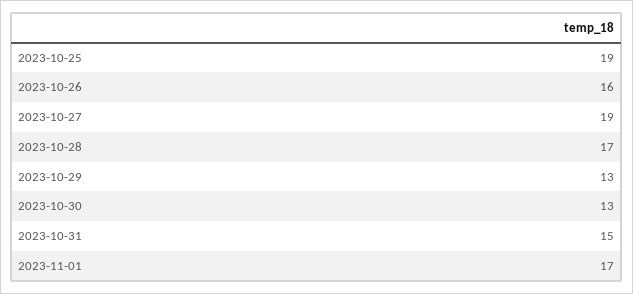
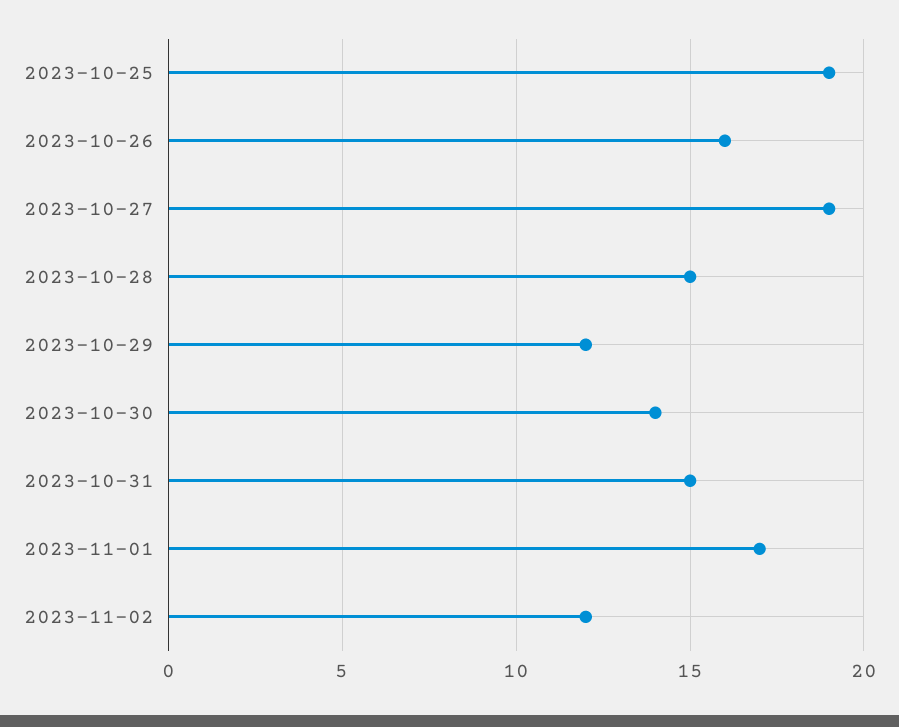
2023-10-28: 17 -> 15
2023-10-29: 13 -> 12
2023-10-30: 13 -> 14
2023-11-02: none -> 12

